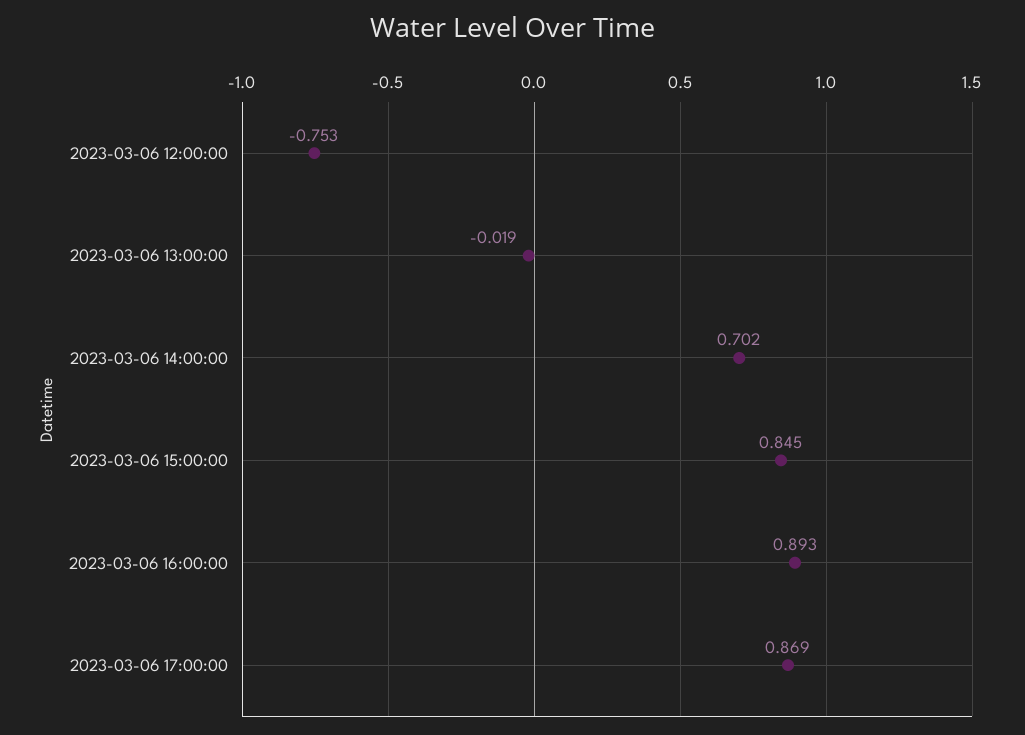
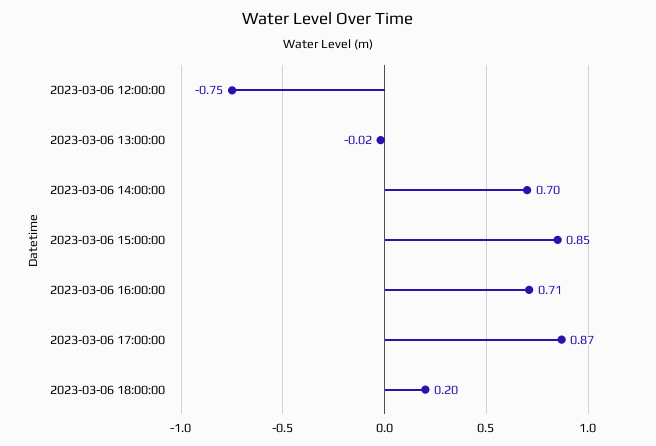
2023-03-06 16:00:00: 0.893 -> 0.71
2023-03-06 18:00:00: none -> 0.2

